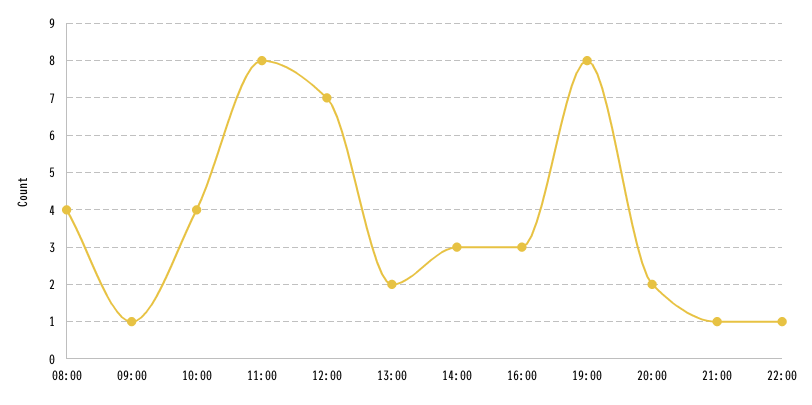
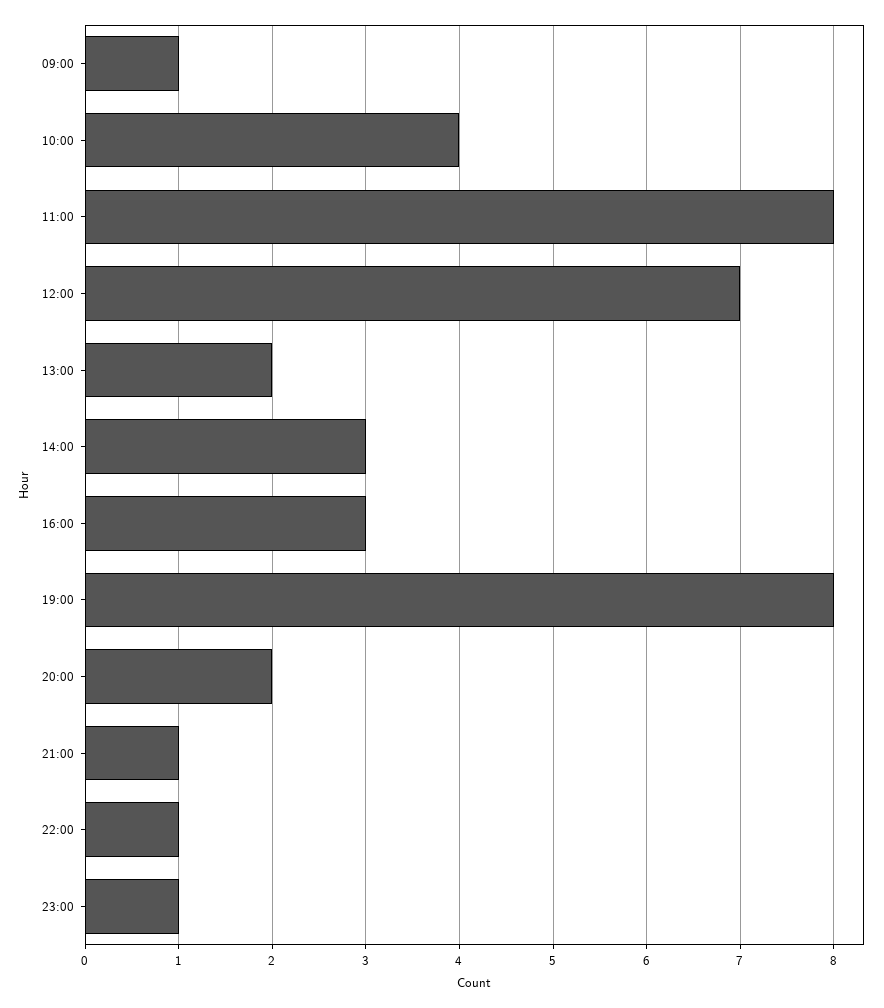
08:00: 4 -> none
23:00: none -> 1

